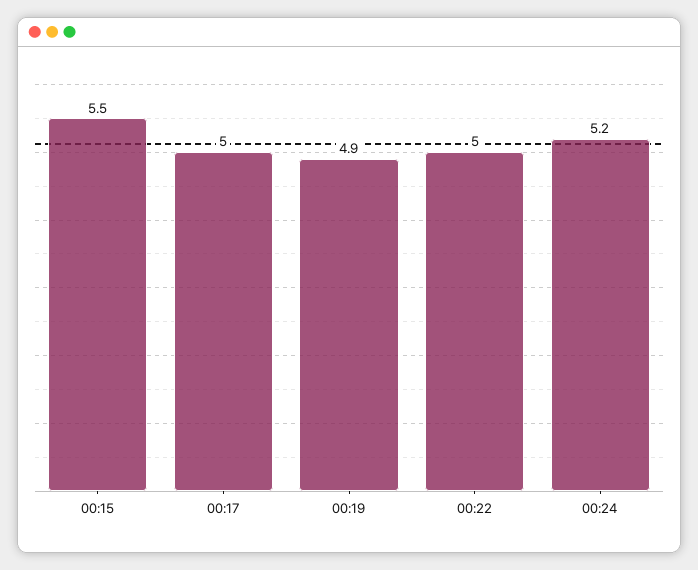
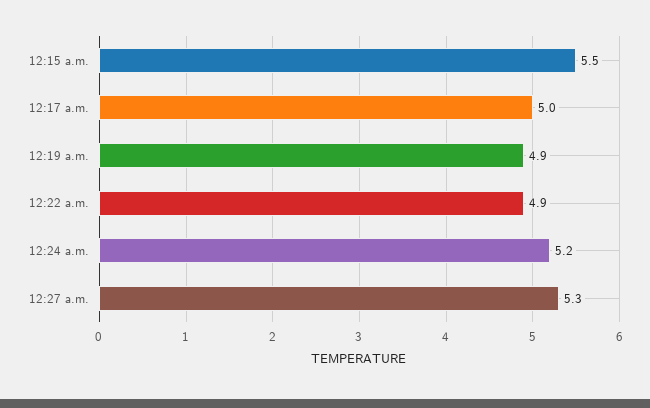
00:22: 5 -> 4.9
12:27 a.m.: none -> 5.3

